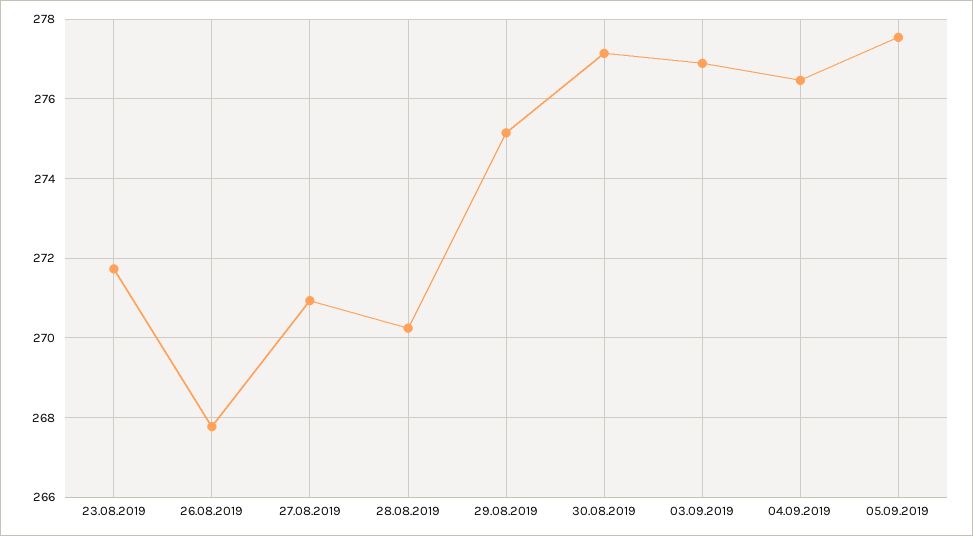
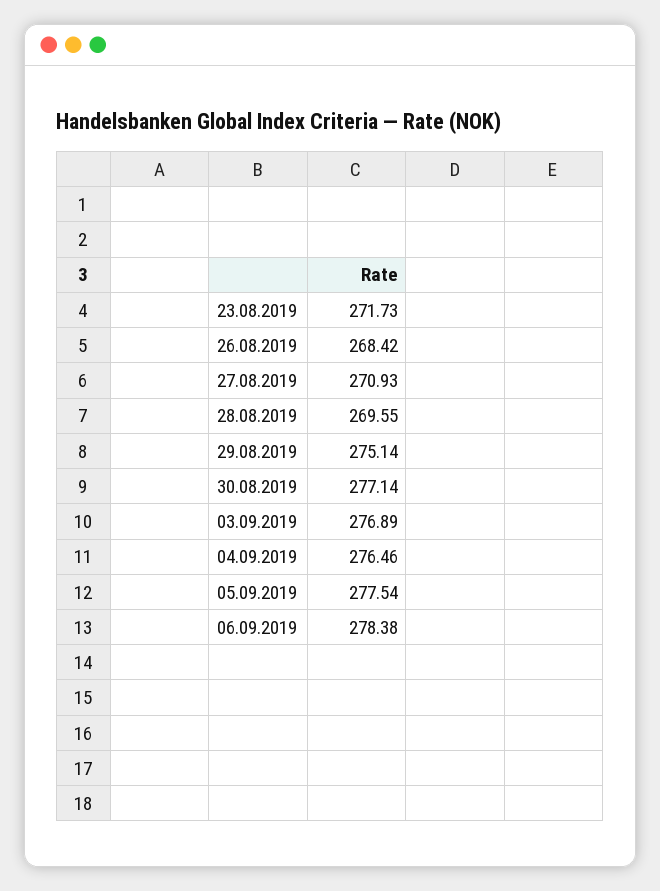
26.08.2019: 267.8 -> 268.42
28.08.2019: 270.2 -> 269.55
06.09.2019: none -> 278.38

